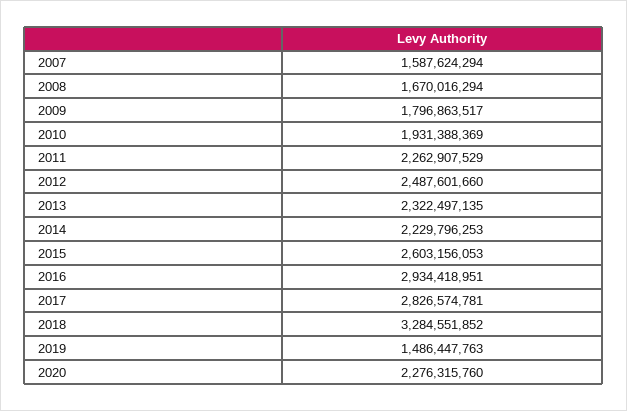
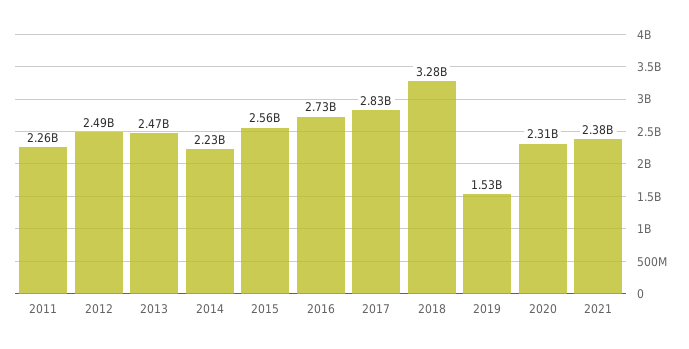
2007: 1587624294 -> none
2008: 1670016294 -> none
2009: 1796863517 -> none
2010: 1931388369 -> none
2013: 2322497135 -> 2470000000
2015: 2603156053 -> 2560000000
2016: 2934418951 -> 2730000000
2019: 1486447763 -> 1530000000
2020: 2276315760 -> 2310000000
2021: none -> 2380000000

